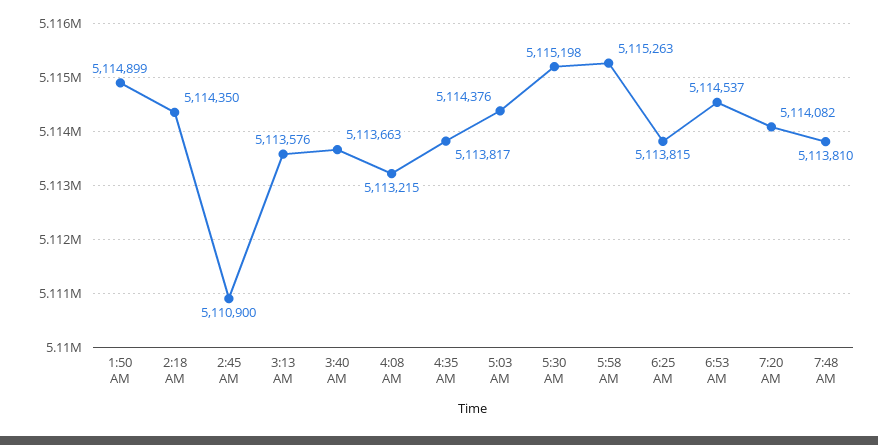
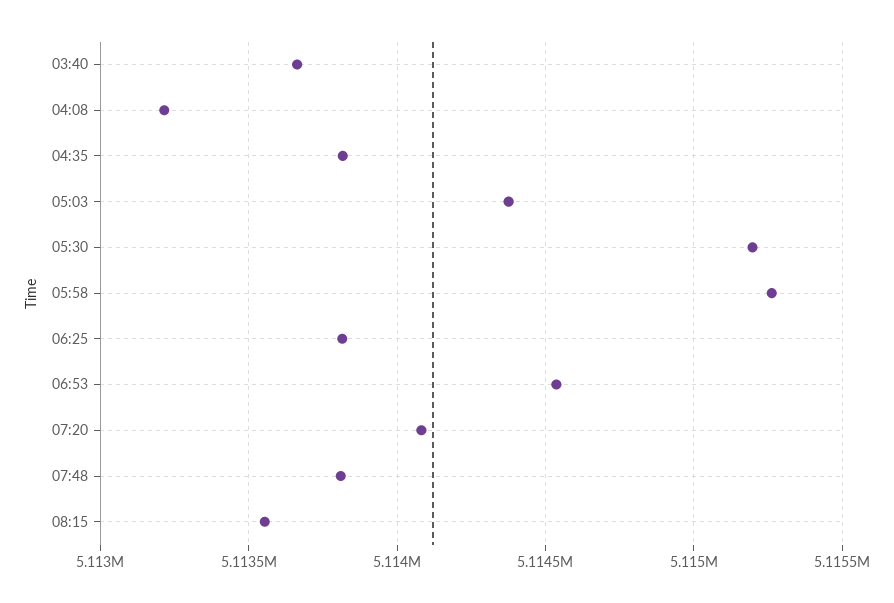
1:50 AM: 5114899 -> none
2:18 AM: 5114350 -> none
2:45 AM: 5110900 -> none
3:13 AM: 5113576 -> none
08:15: none -> 5113550

